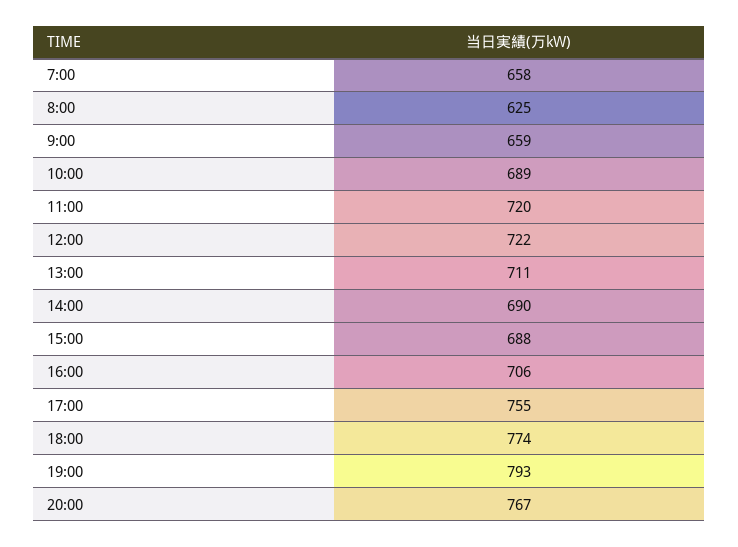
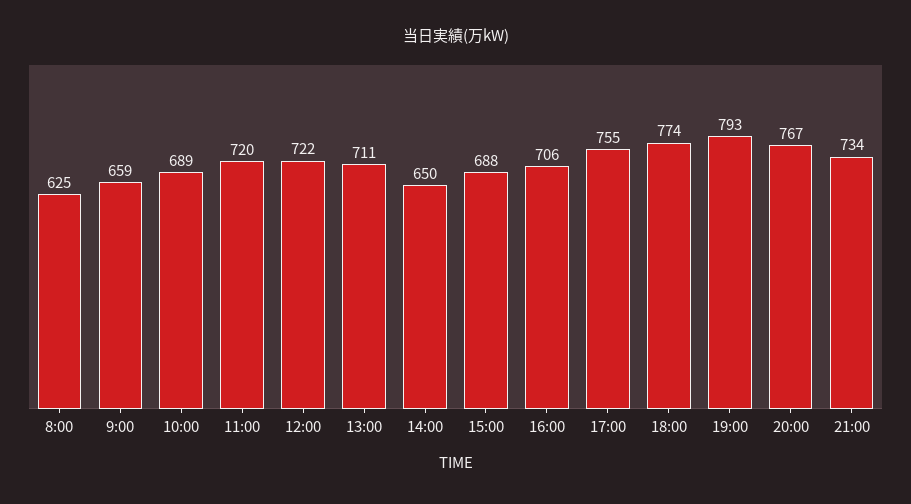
7:00: 658 -> none
14:00: 690 -> 650
21:00: none -> 734

